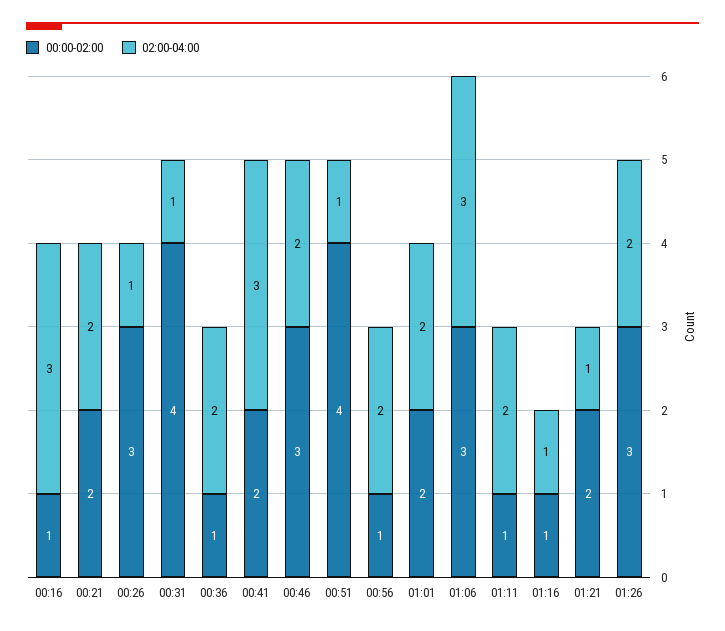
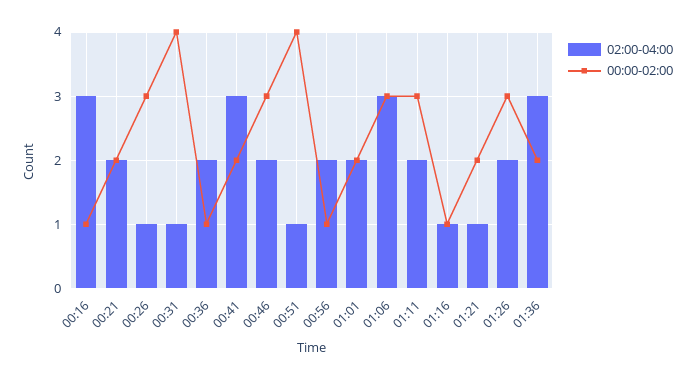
00:00-02:00, 01:11: 1 -> 3
02:00-04:00, 01:36: none -> 3
00:00-02:00, 01:36: none -> 2

